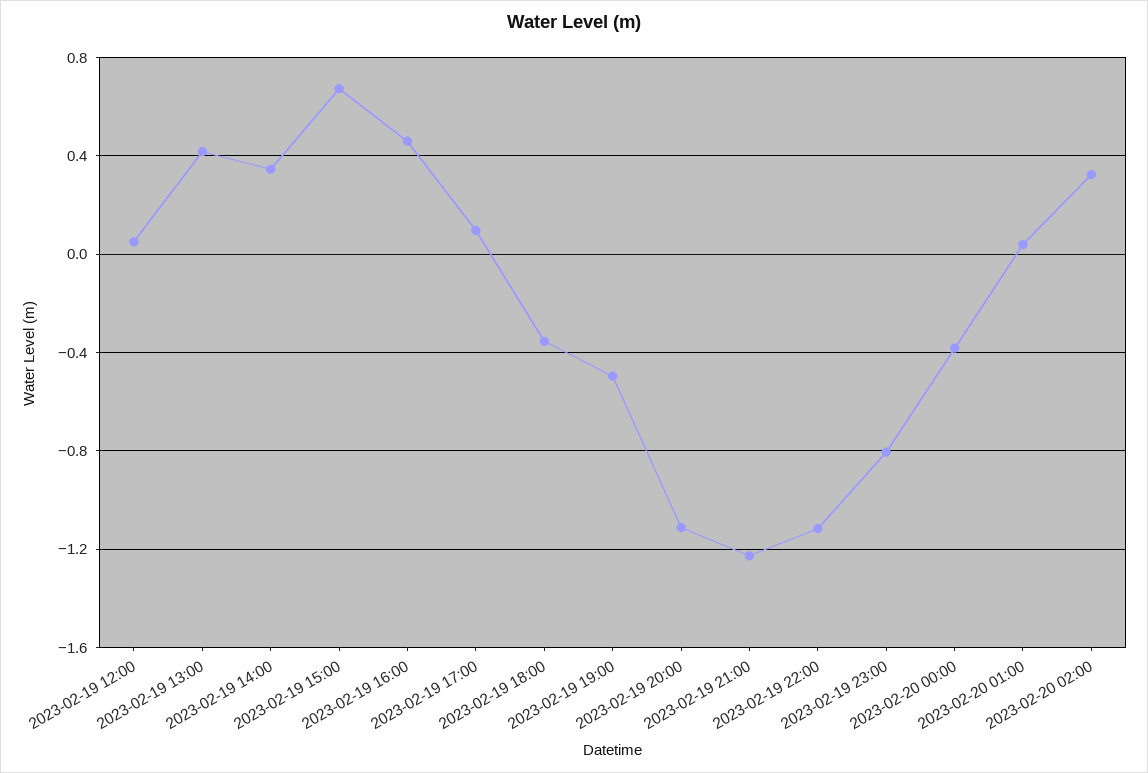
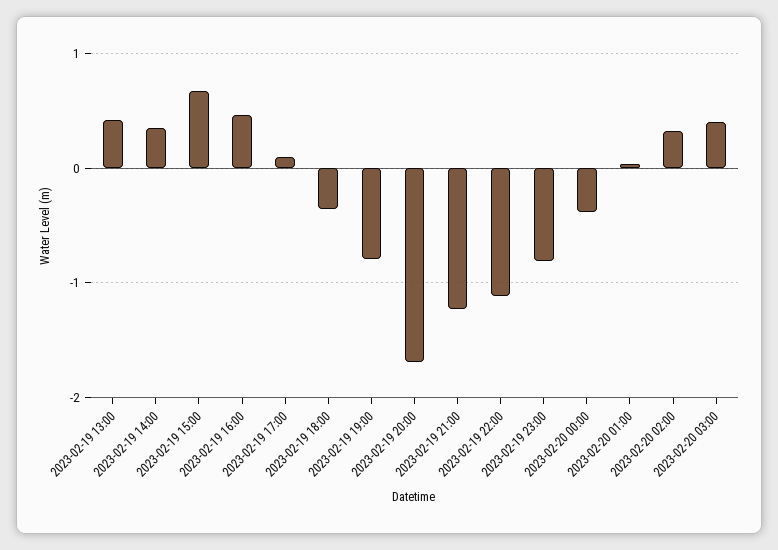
2023-02-19 12:00: 0.05 -> none
2023-02-19 19:00: -0.5 -> -0.8
2023-02-19 20:00: -1.1 -> -1.7
2023-02-20 03:00: none -> 0.4

